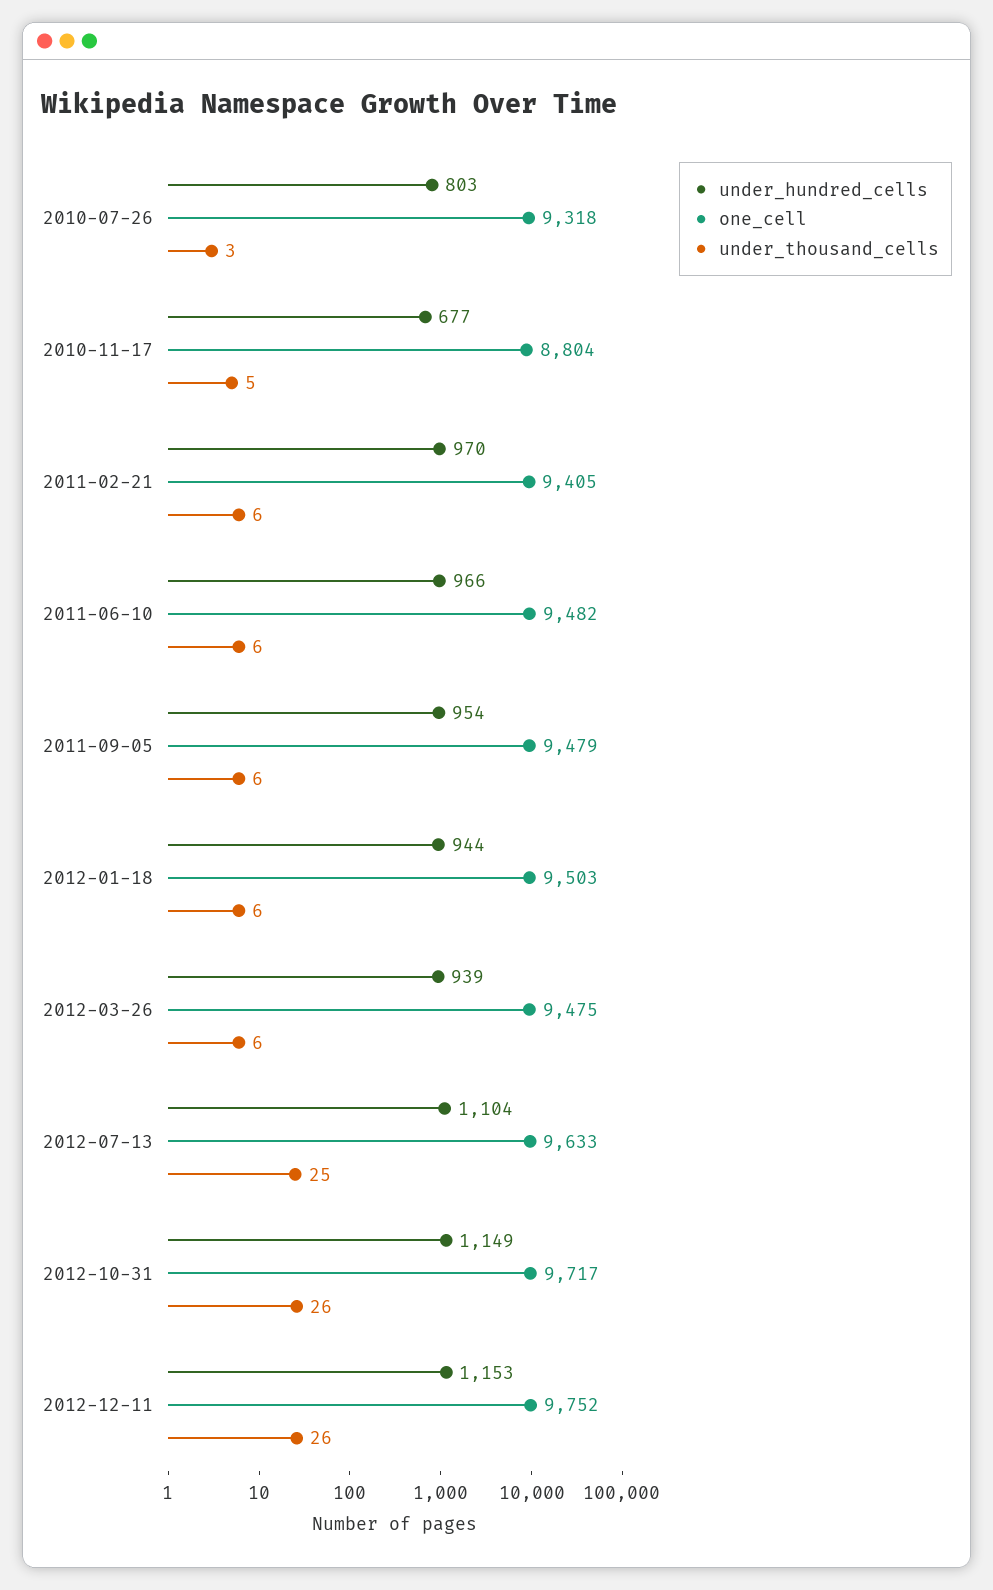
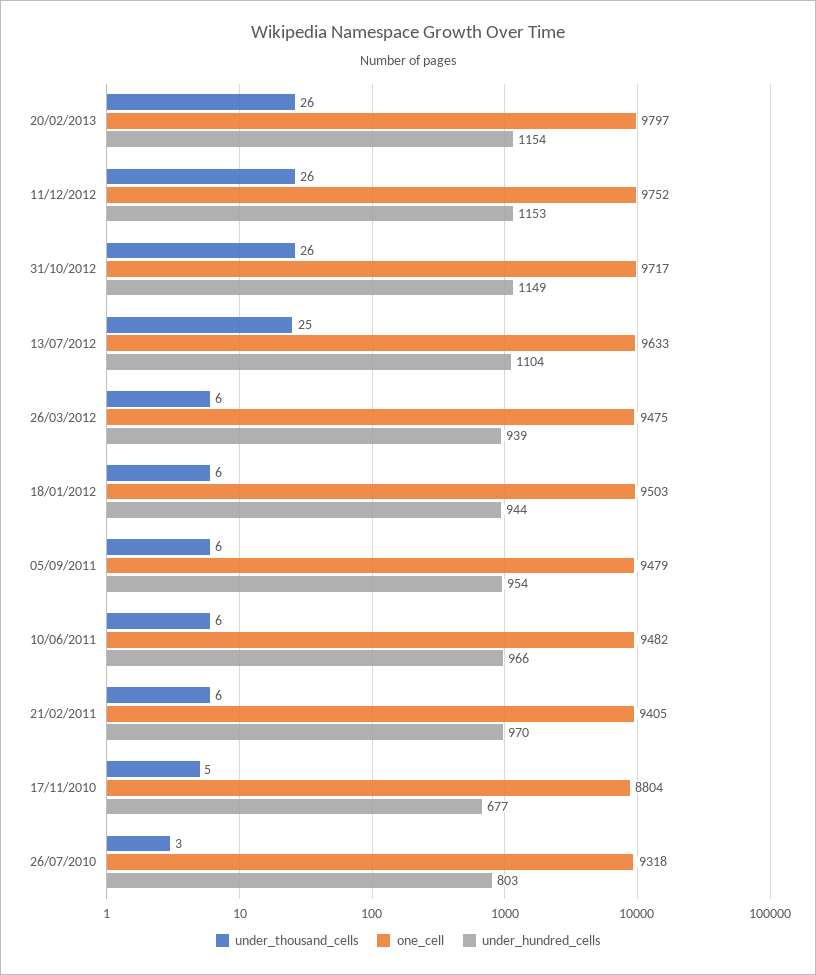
under_thousand_cells, 20/02/2013: none -> 26
one_cell, 20/02/2013: none -> 9797
under_hundred_cells, 20/02/2013: none -> 1154

